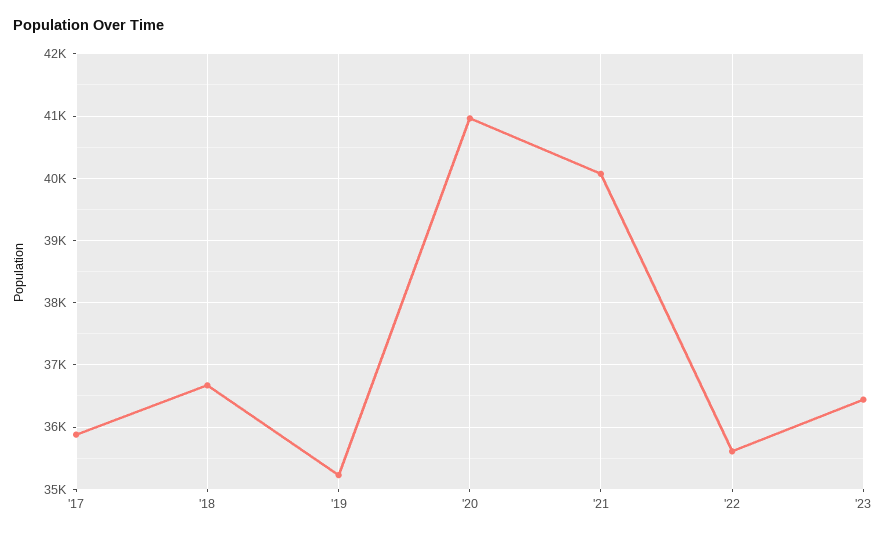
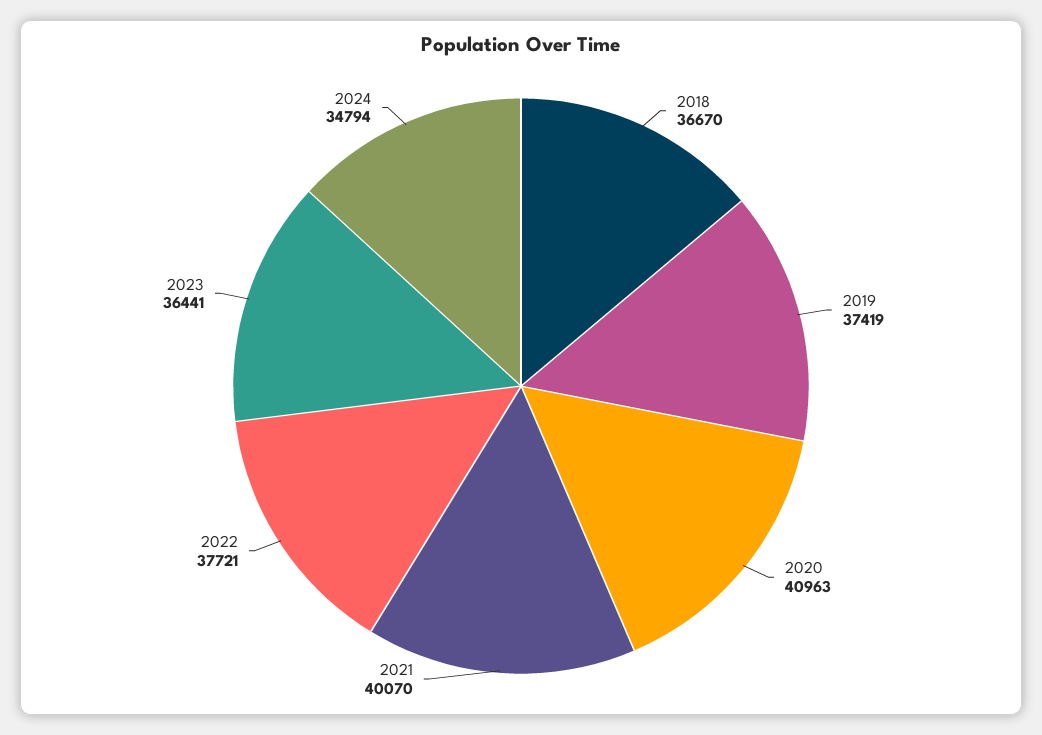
'17: 35900 -> none
'19: 35200 -> 37419
'22: 35600 -> 37721
2024: none -> 34794

